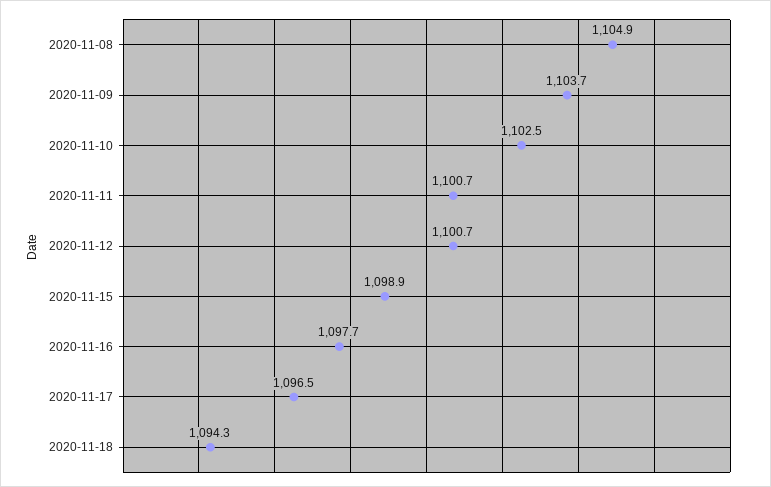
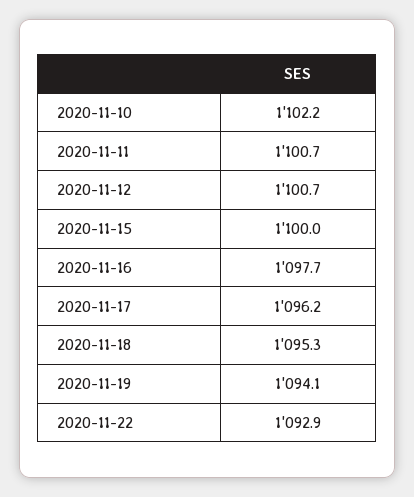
2020-11-08: 1104.9 -> none
2020-11-09: 1103.7 -> none
2020-11-10: 1102.5 -> 1102.2
2020-11-15: 1098.9 -> 1100
2020-11-17: 1096.5 -> 1096.2
2020-11-18: 1094.3 -> 1095.3
2020-11-19: none -> 1094.1
2020-11-22: none -> 1092.9

